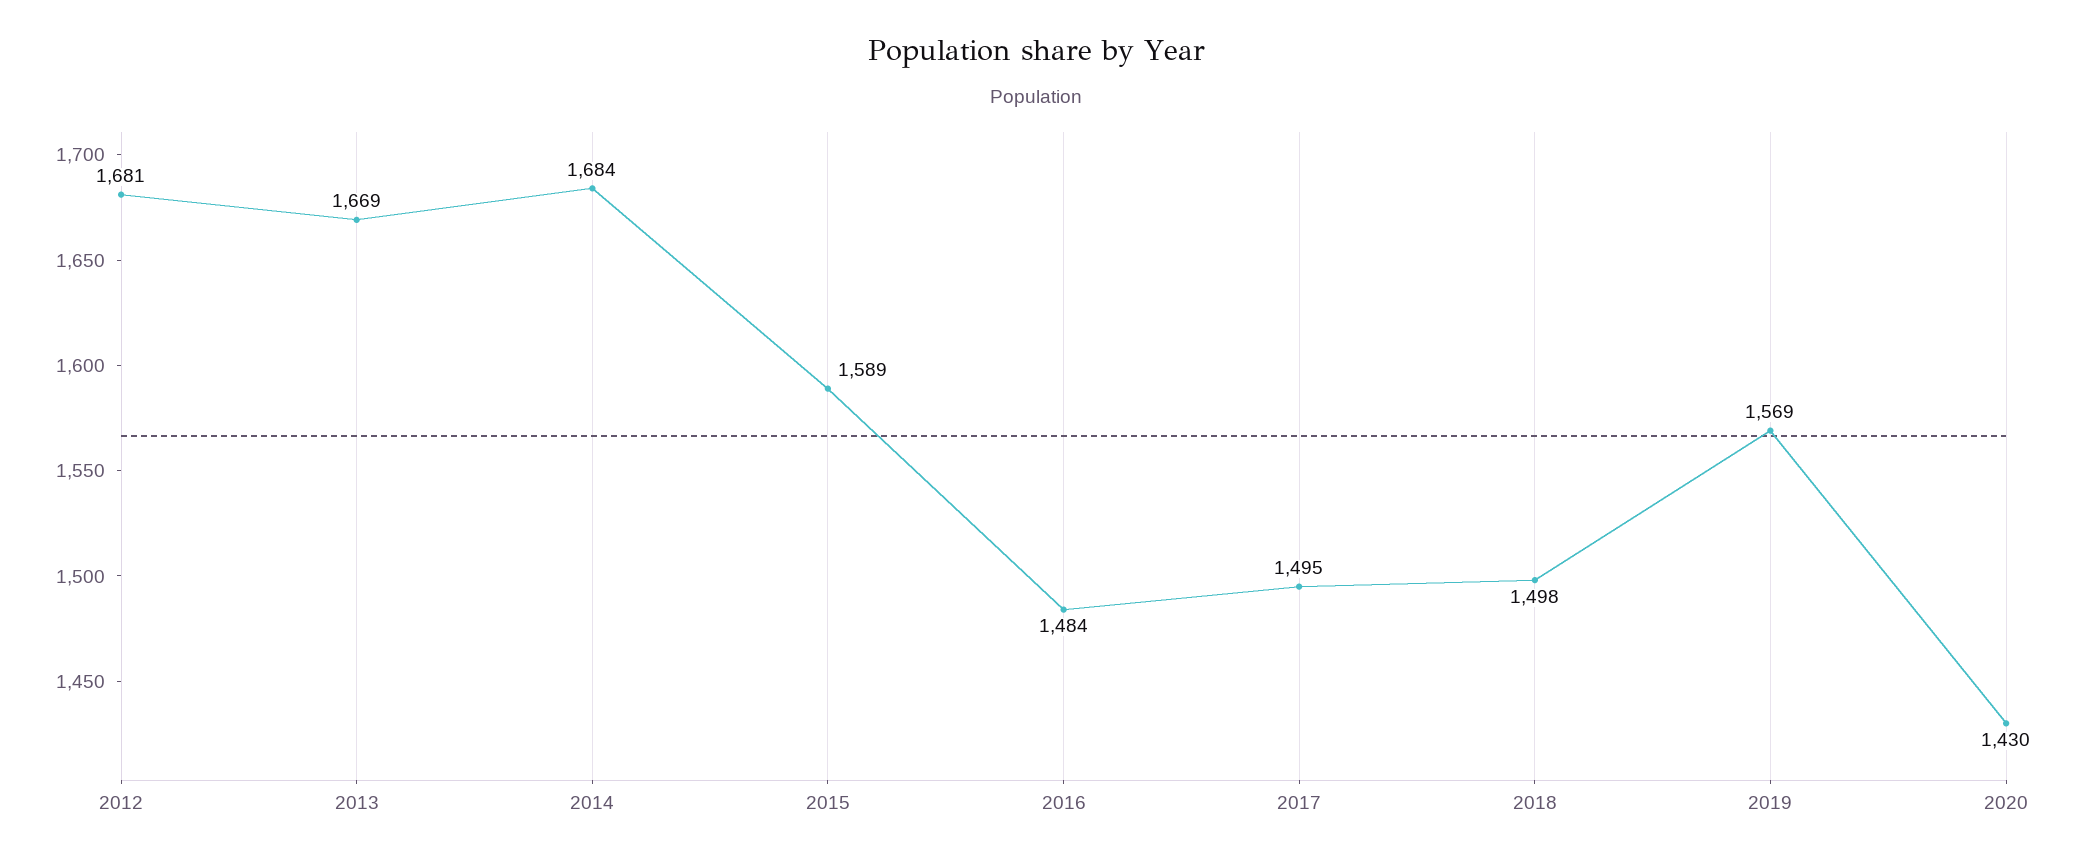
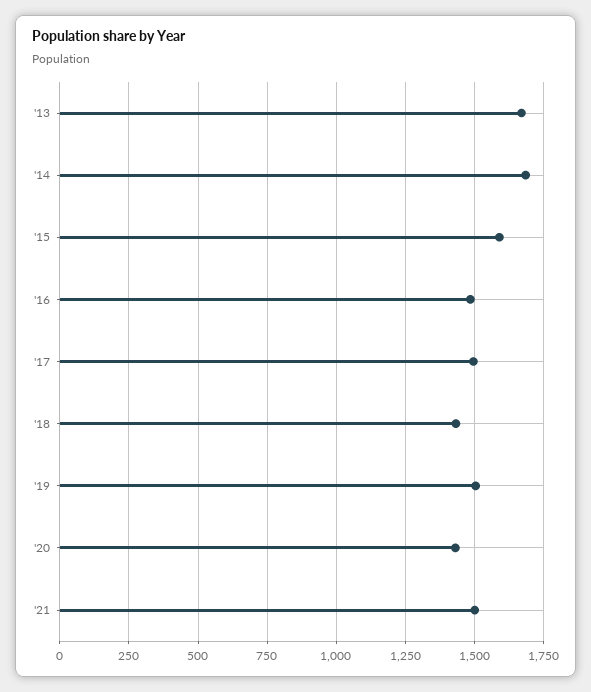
2012: 1681 -> none
2018: 1498 -> 1425
2019: 1569 -> 1500
'21: none -> 1500

